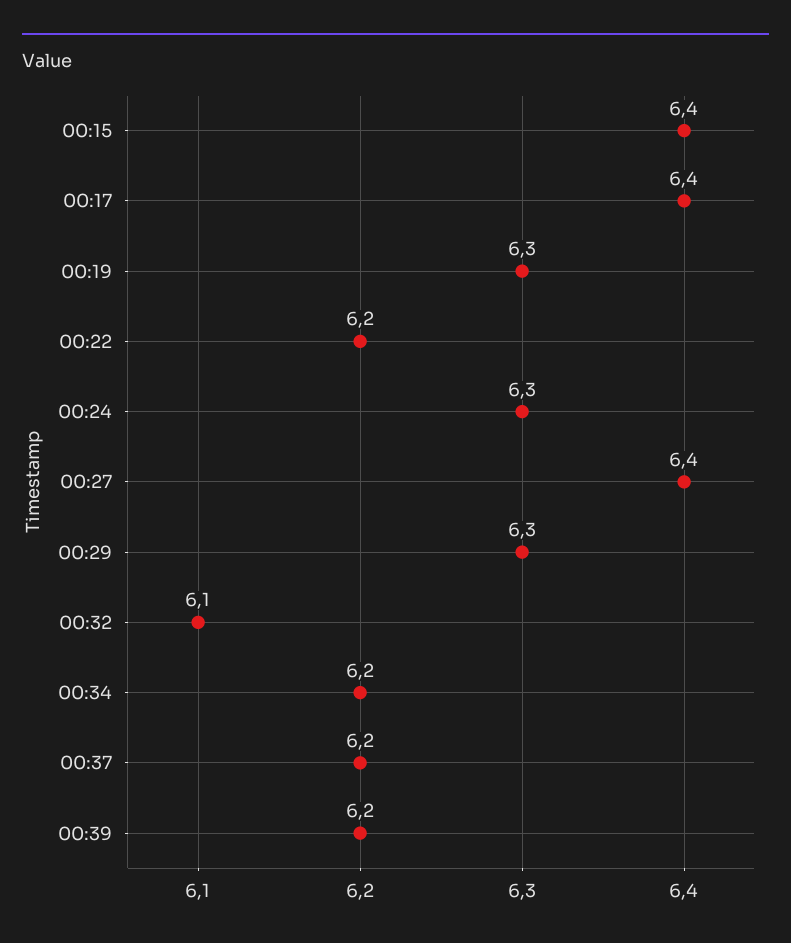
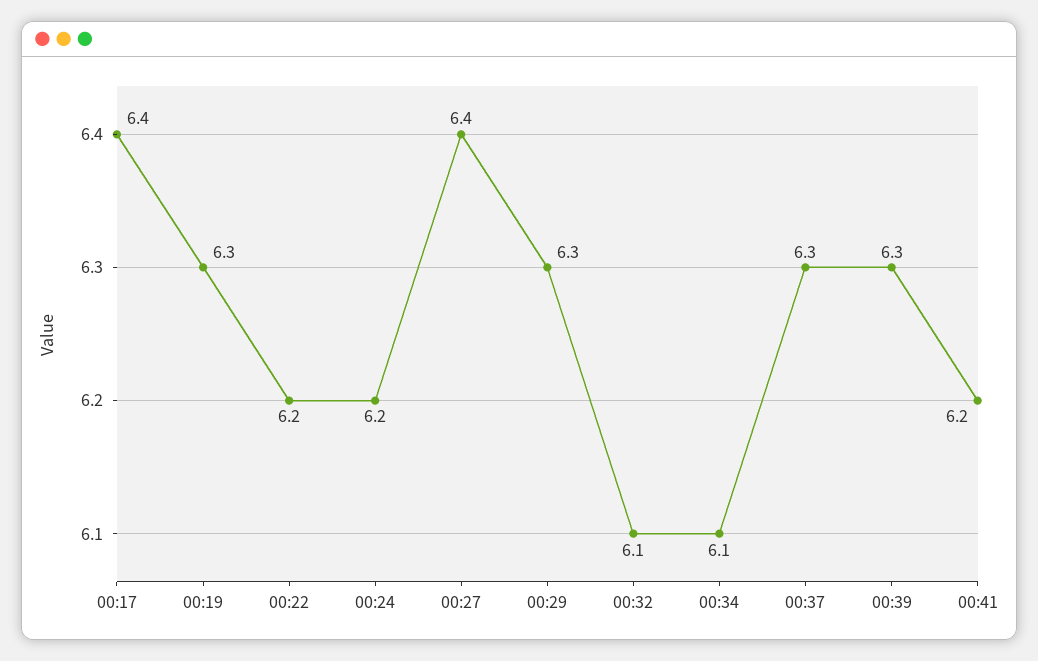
00:15: 6.4 -> none
00:24: 6.3 -> 6.2
00:34: 6.2 -> 6.1
00:37: 6.2 -> 6.3
00:39: 6.2 -> 6.3
00:41: none -> 6.2

